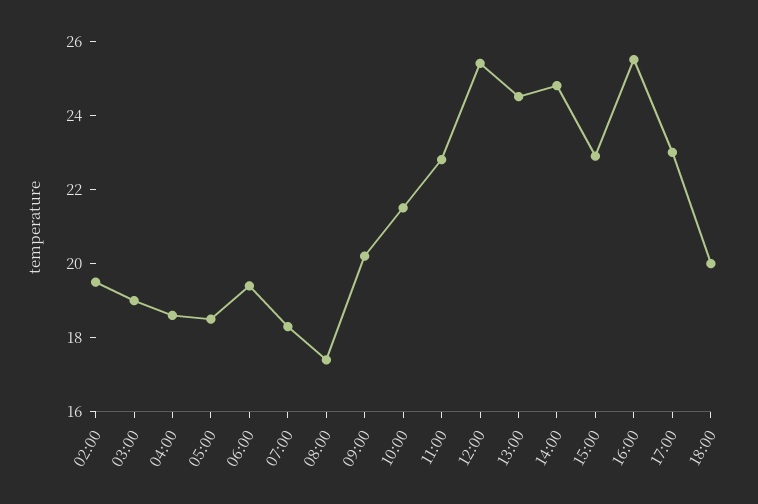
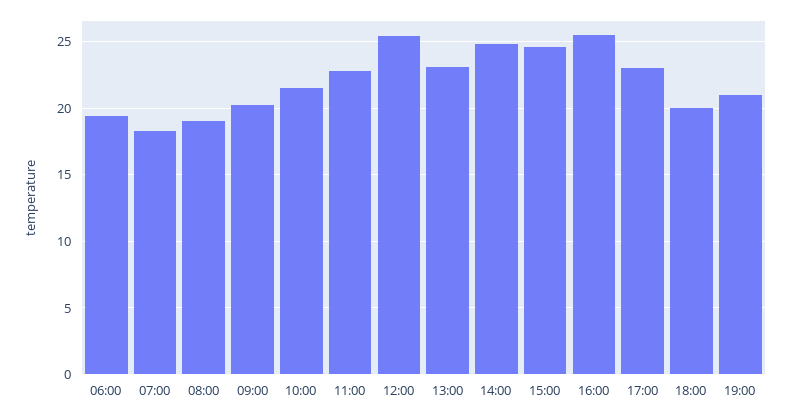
02:00: 19.5 -> none
03:00: 19 -> none
04:00: 18.5 -> none
05:00: 18.5 -> none
08:00: 17.5 -> 19
13:00: 24.5 -> 23
15:00: 23 -> 24.5
19:00: none -> 21

